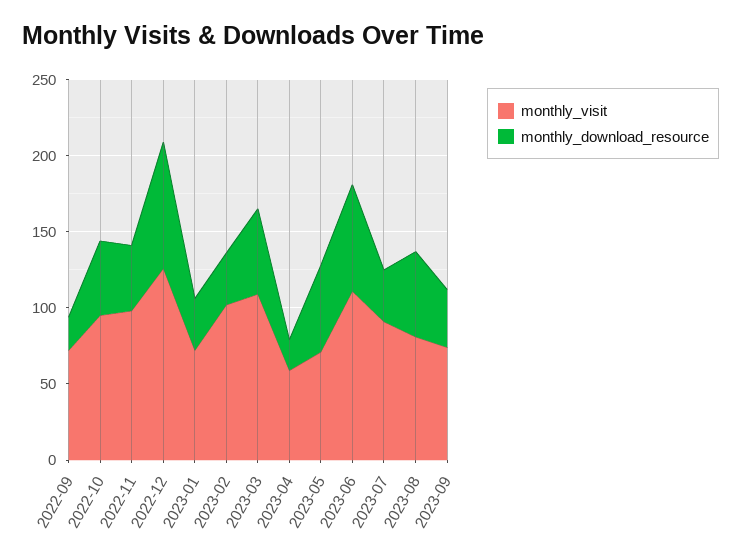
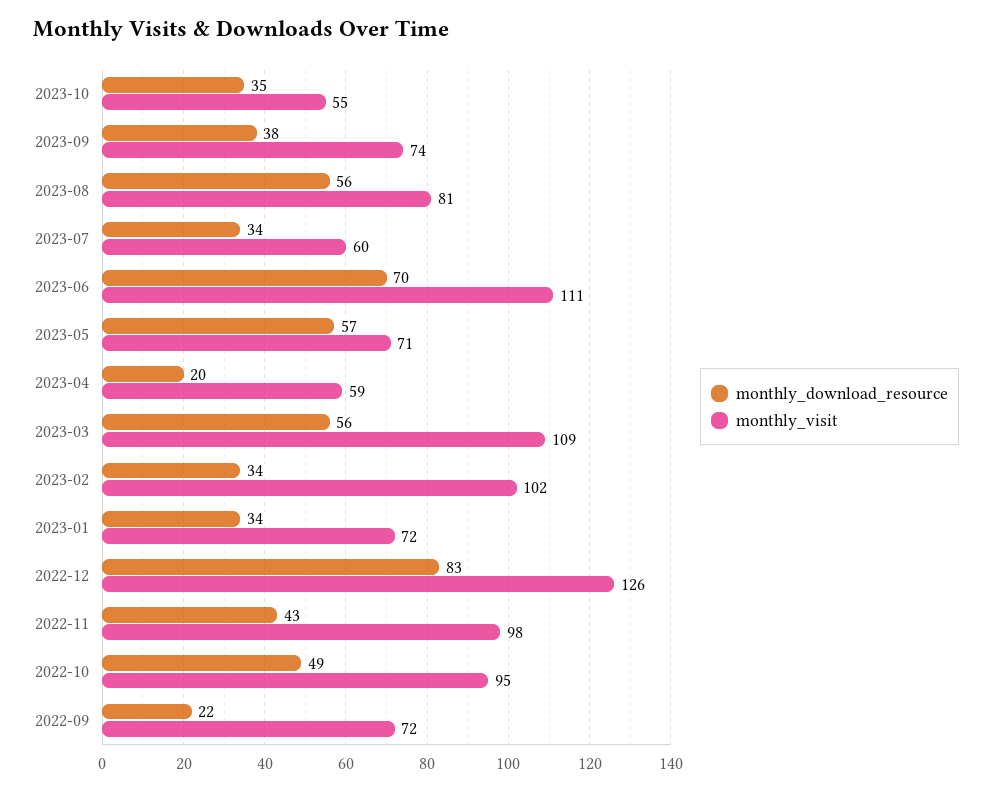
monthly_visit, 2023-07: 90 -> 60
monthly_download_resource, 2023-10: none -> 35
monthly_visit, 2023-10: none -> 55

